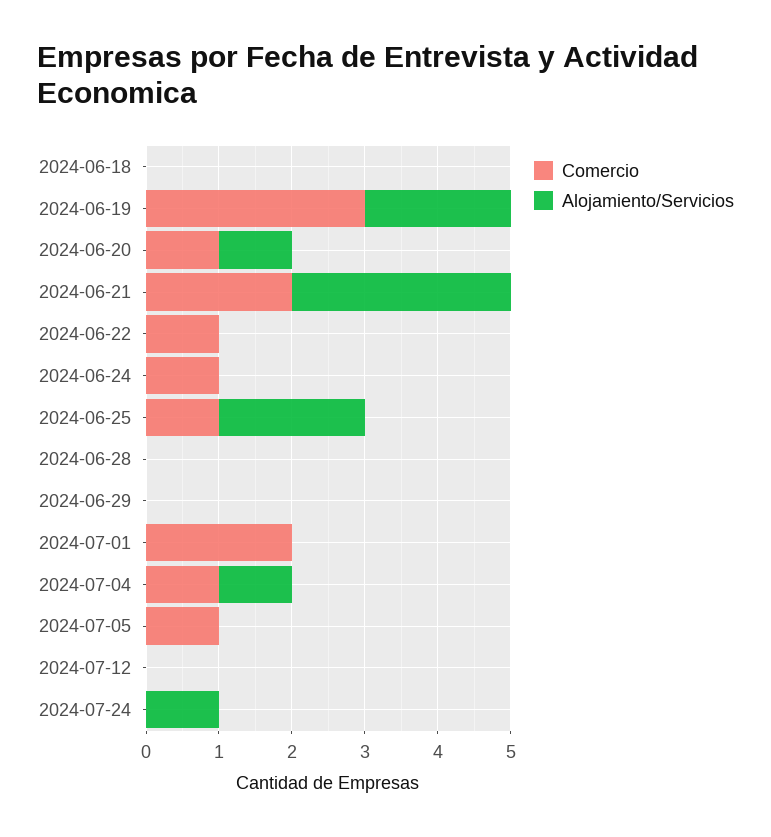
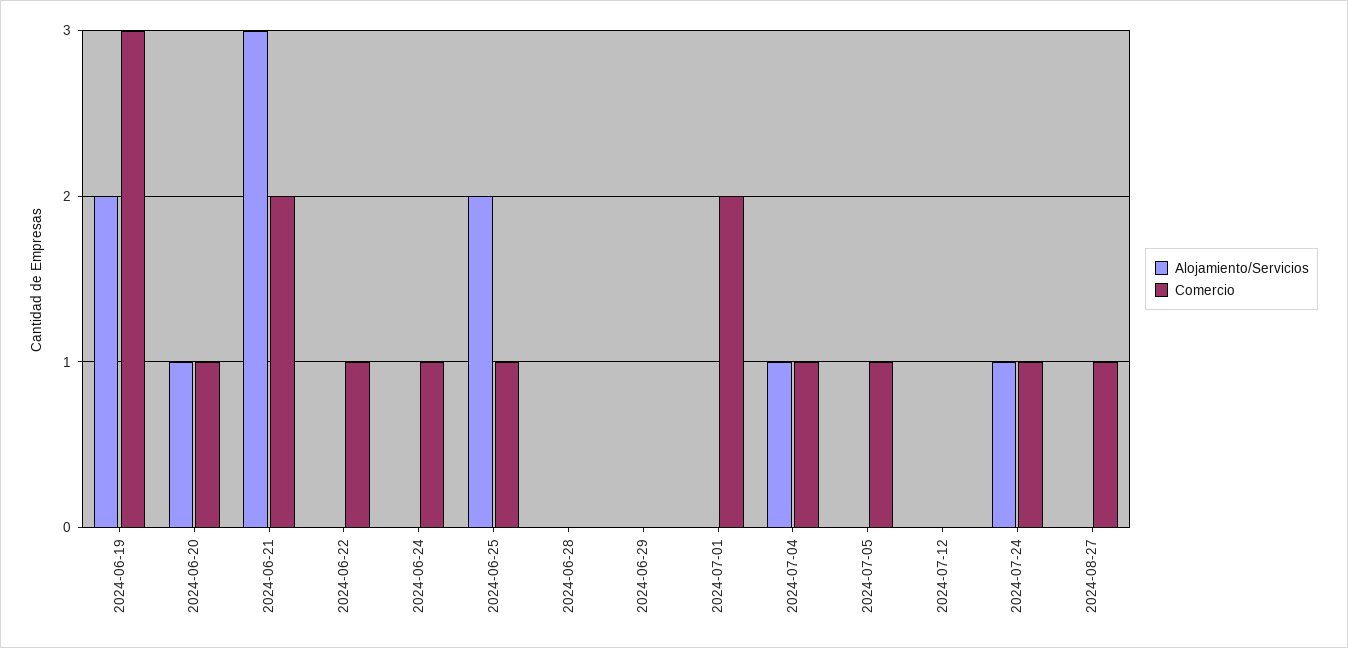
Comercio, 2024-06-18: 0 -> none
Alojamiento/Servicios, 2024-06-18: 0 -> none
Comercio, 2024-07-24: 0 -> 1
Alojamiento/Servicios, 2024-08-27: none -> 0
Comercio, 2024-08-27: none -> 1

